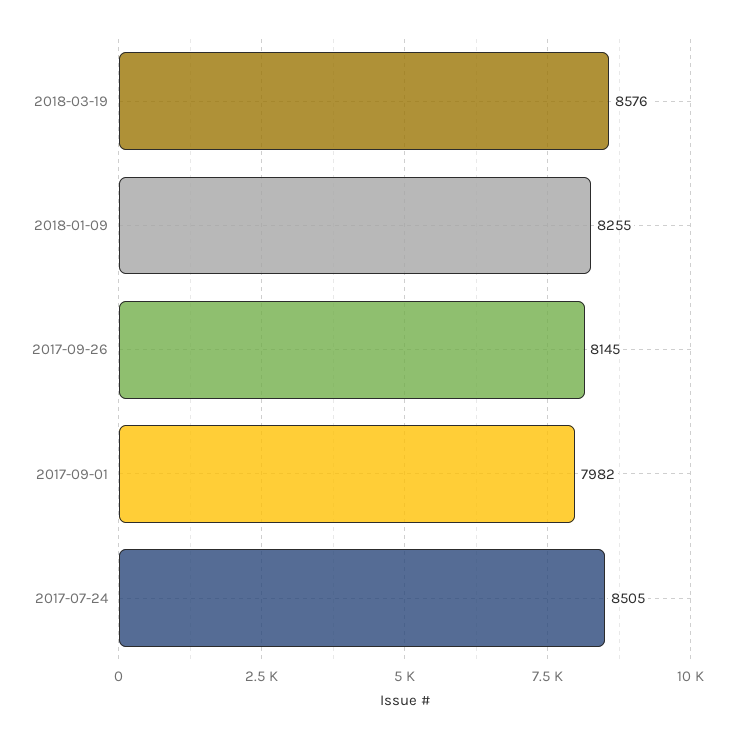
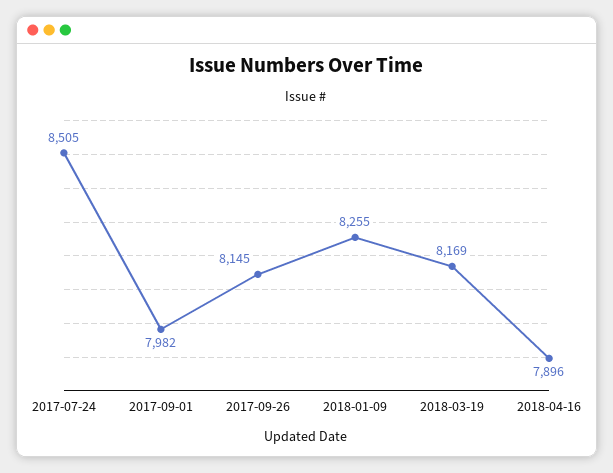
2018-03-19: 8576 -> 8169
2018-04-16: none -> 7896

